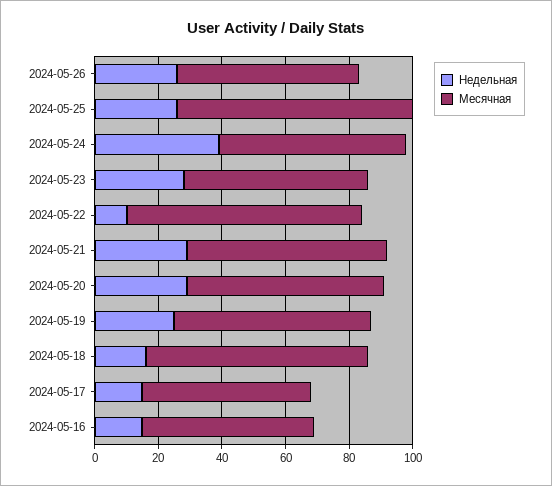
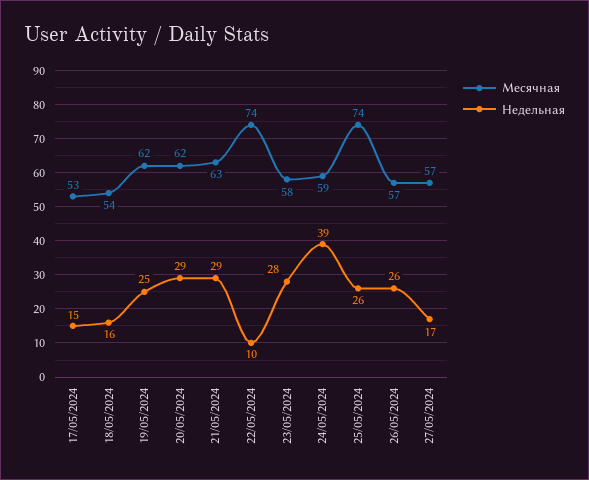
Месячная, 2024-05-18: 70 -> 54
Недельная, 2024-05-16: 15 -> none
Месячная, 2024-05-16: 55 -> none
Месячная, 27/05/2024: none -> 57
Недельная, 27/05/2024: none -> 17

